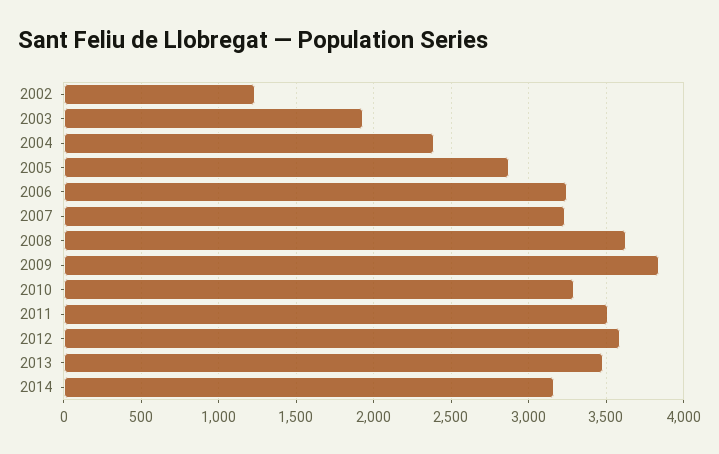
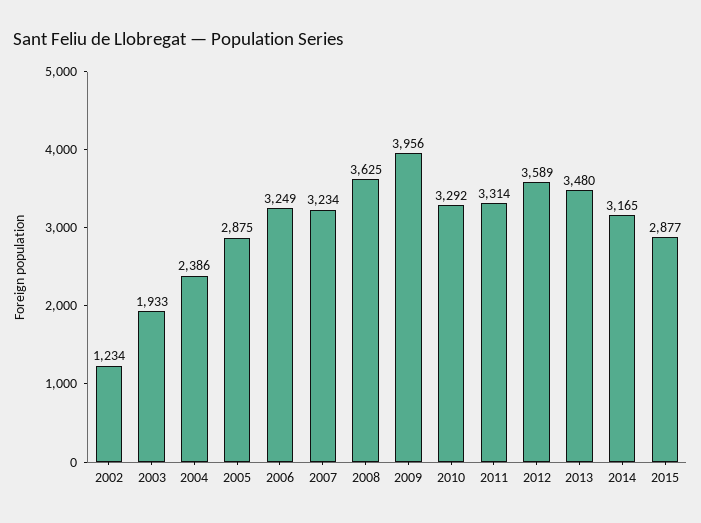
2009: 3850 -> 3956
2011: 3500 -> 3314
2015: none -> 2877

